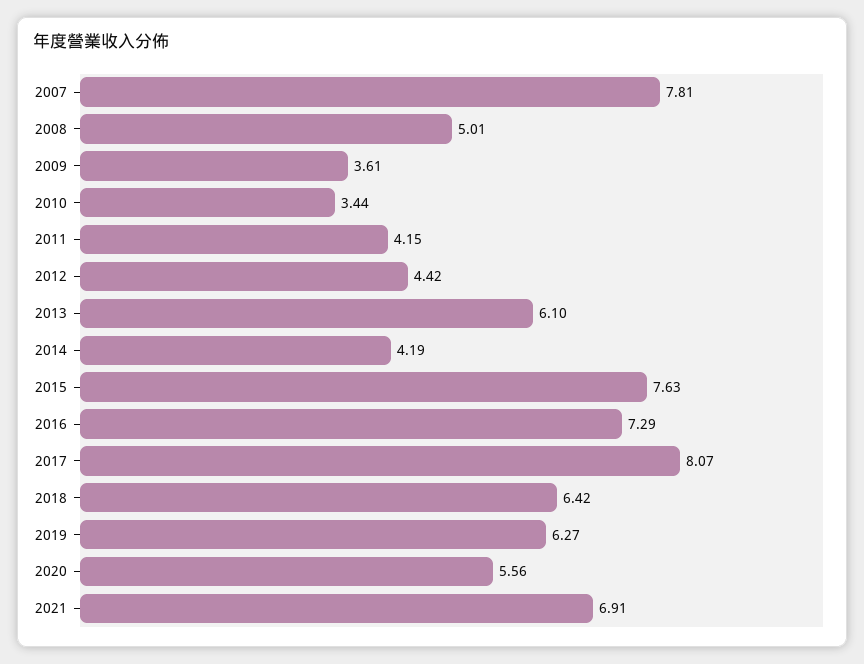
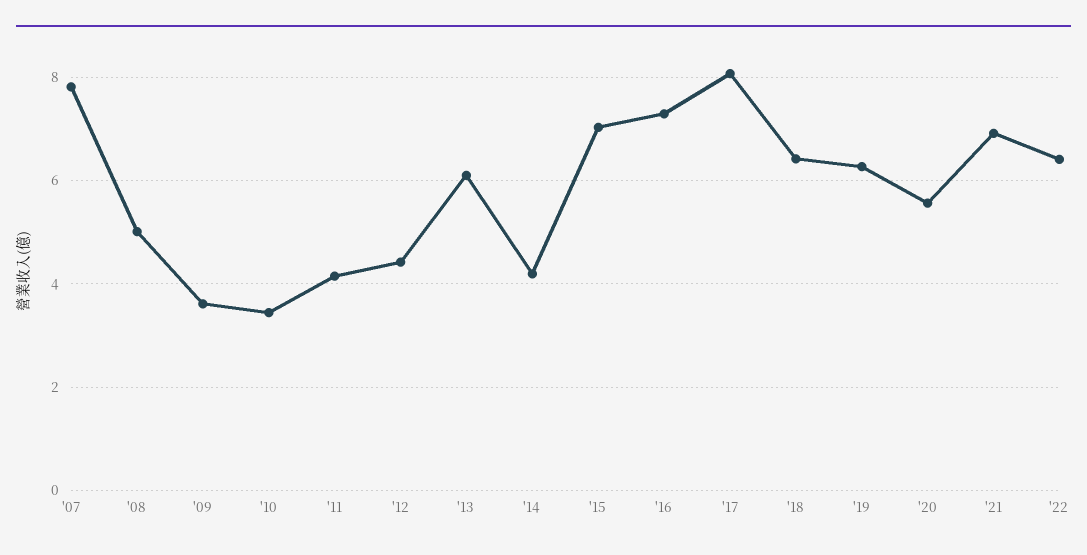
2015: 7.63 -> 7
'22: none -> 6.4

